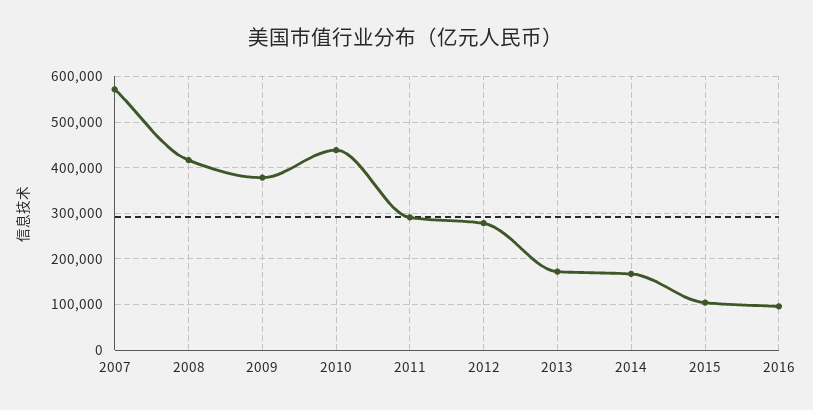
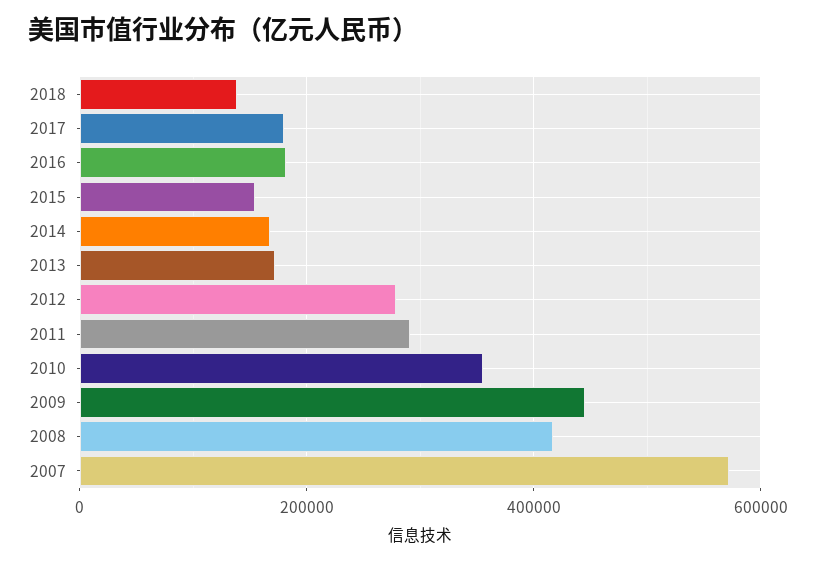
2009: 380000 -> 440000
2010: 440000 -> 360000
2015: 100000 -> 160000
2016: 100000 -> 180000
2018: none -> 140000
2017: none -> 180000

